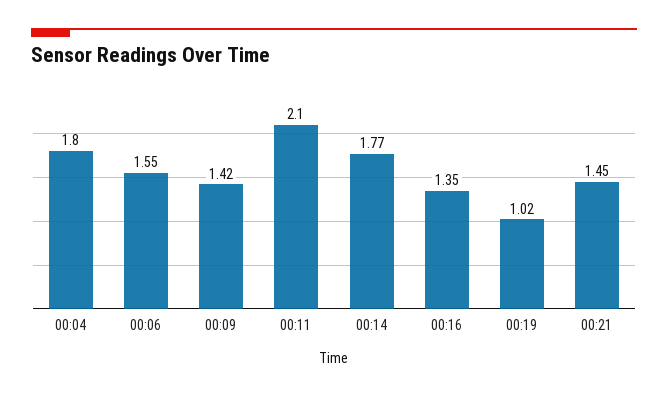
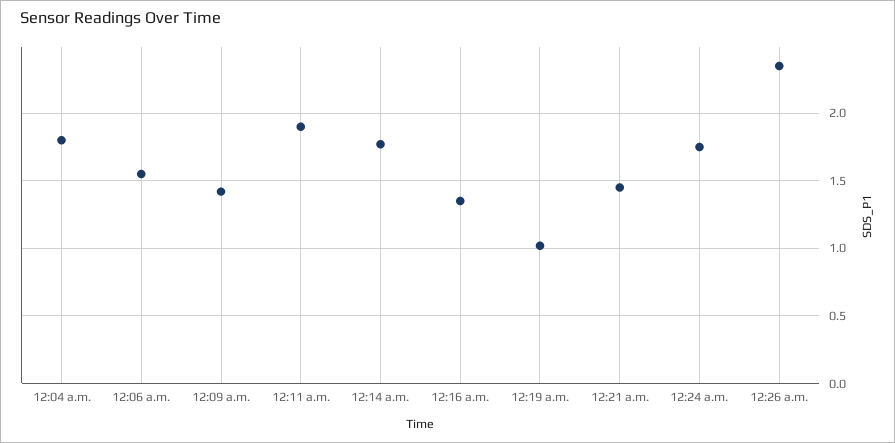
00:11: 2.1 -> 1.9
12:24 a.m.: none -> 1.75
12:26 a.m.: none -> 2.35

